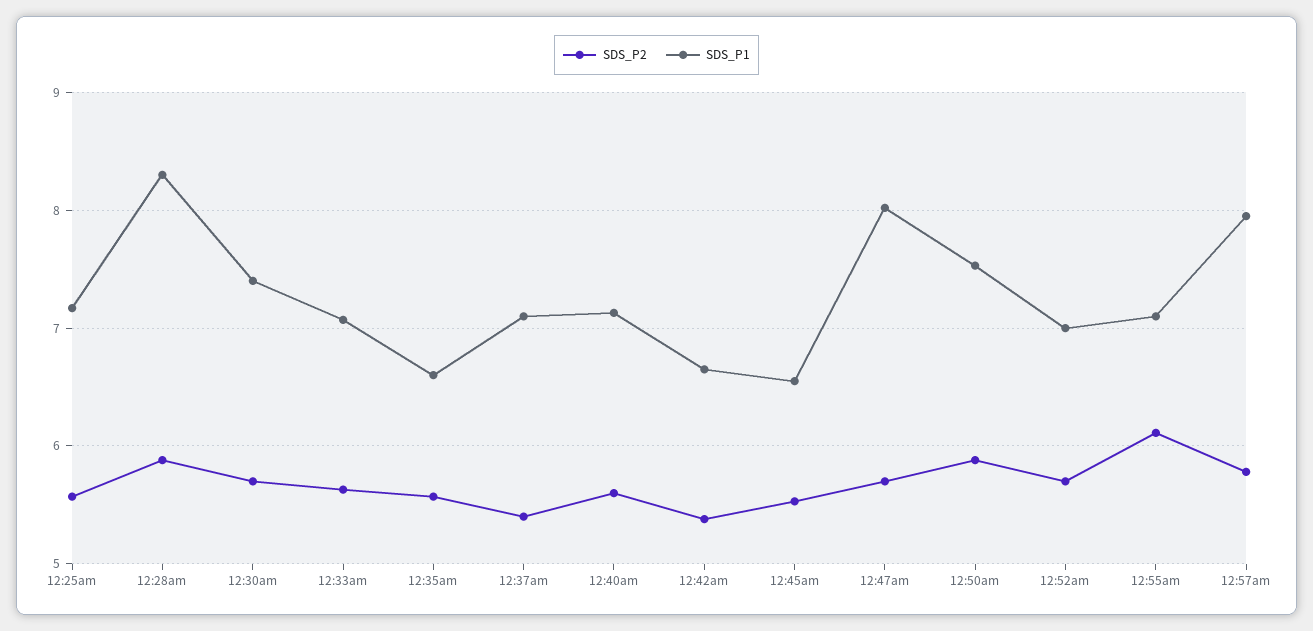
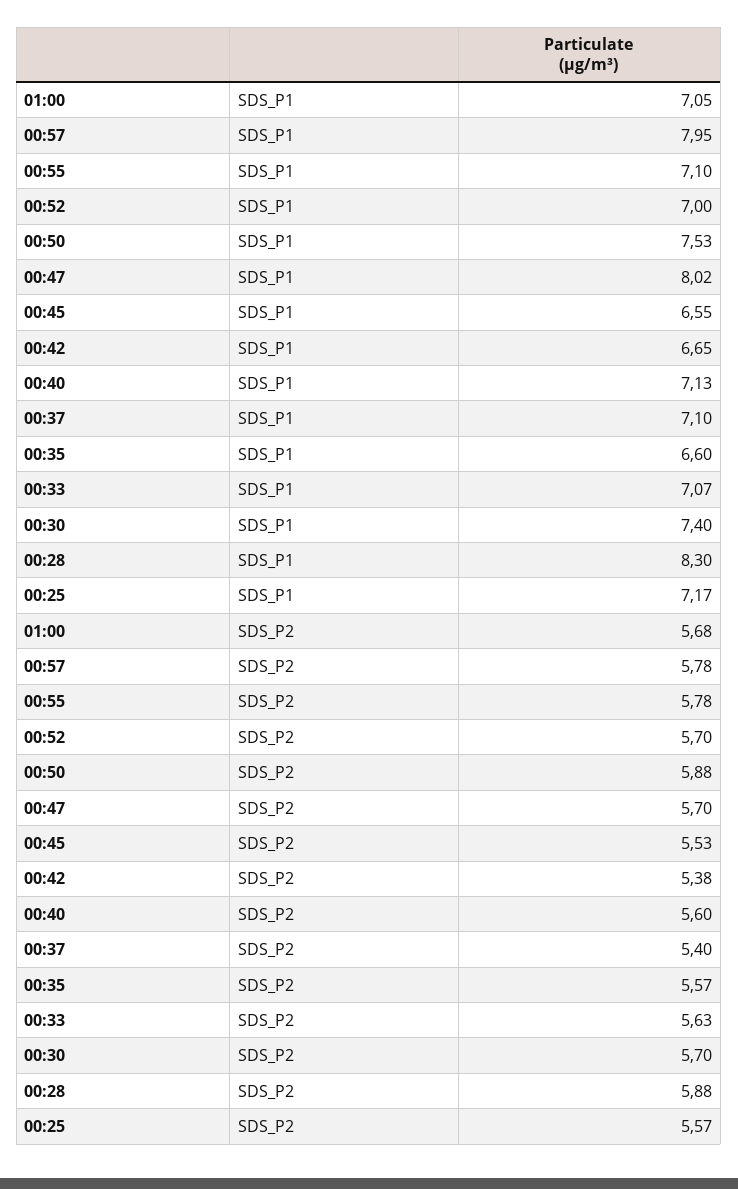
SDS_P2, 12:55am: 6.1 -> 5.78
SDS_P1, 01:00: none -> 7.05
SDS_P2, 01:00: none -> 5.68

